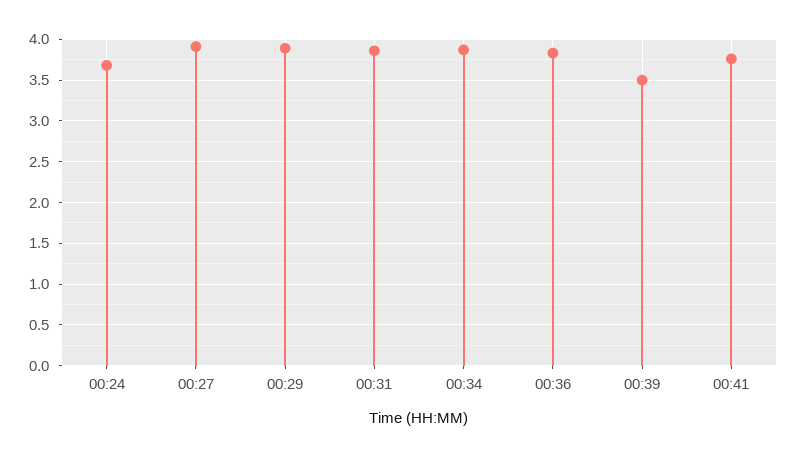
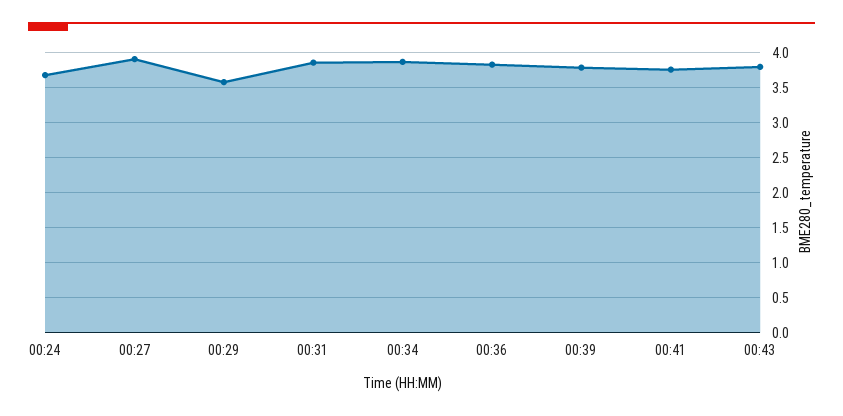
00:29: 3.9 -> 3.6
00:39: 3.5 -> 3.8
00:43: none -> 3.8

